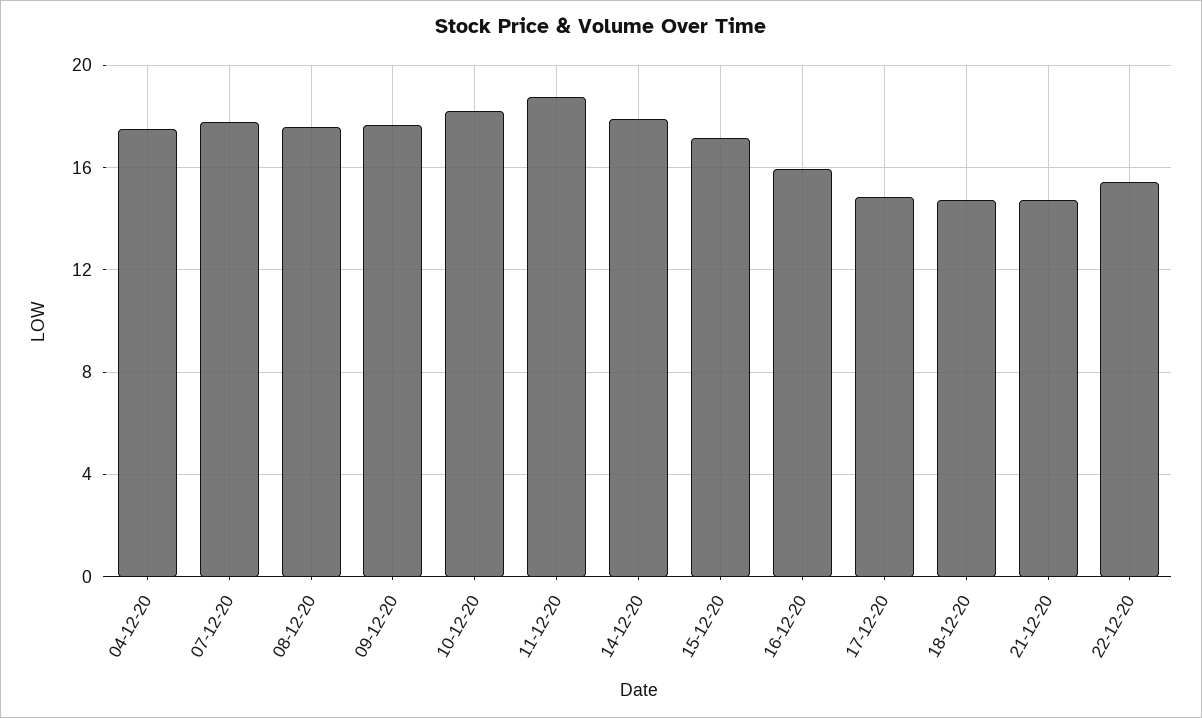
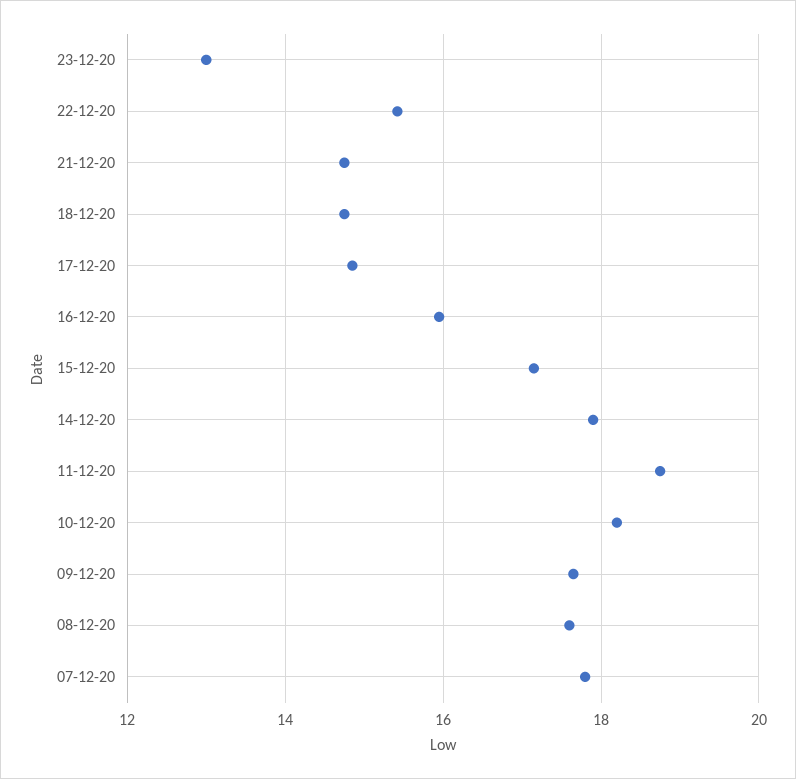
04-12-20: 17.5 -> none
23-12-20: none -> 13

